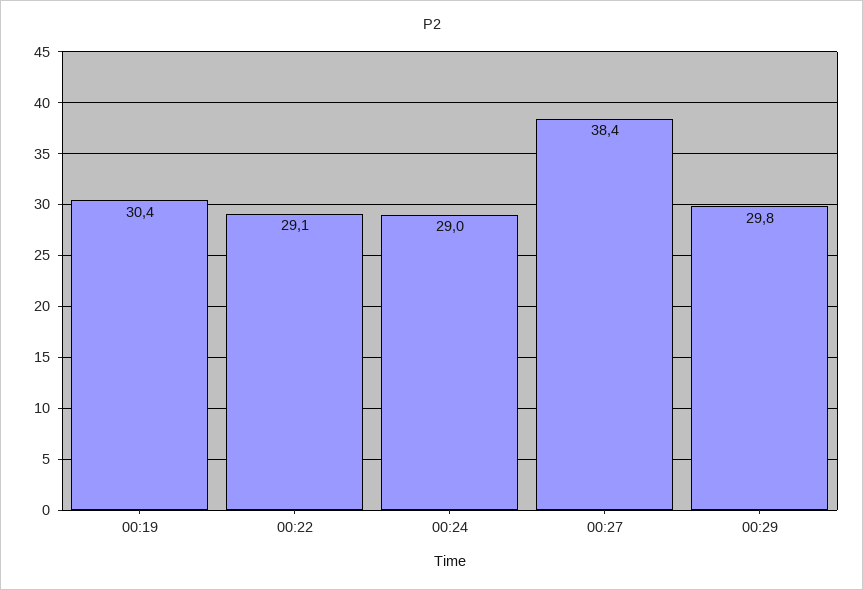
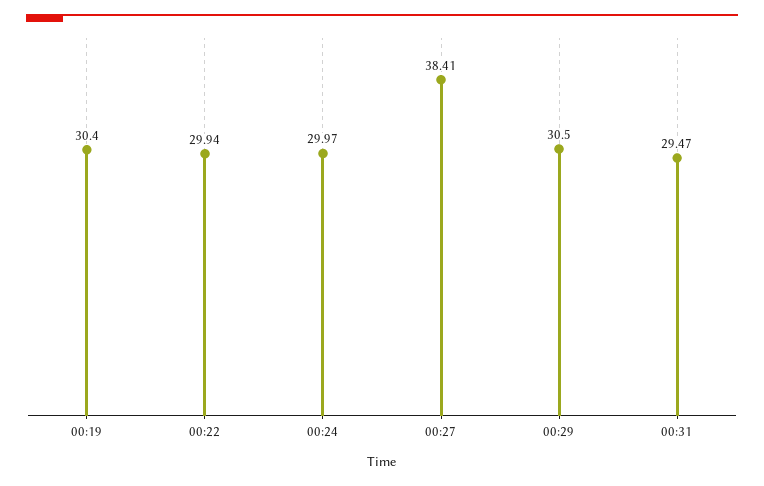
00:22: 29.1 -> 29.94
00:24: 29 -> 29.97
00:29: 29.8 -> 30.5
00:31: none -> 29.47

